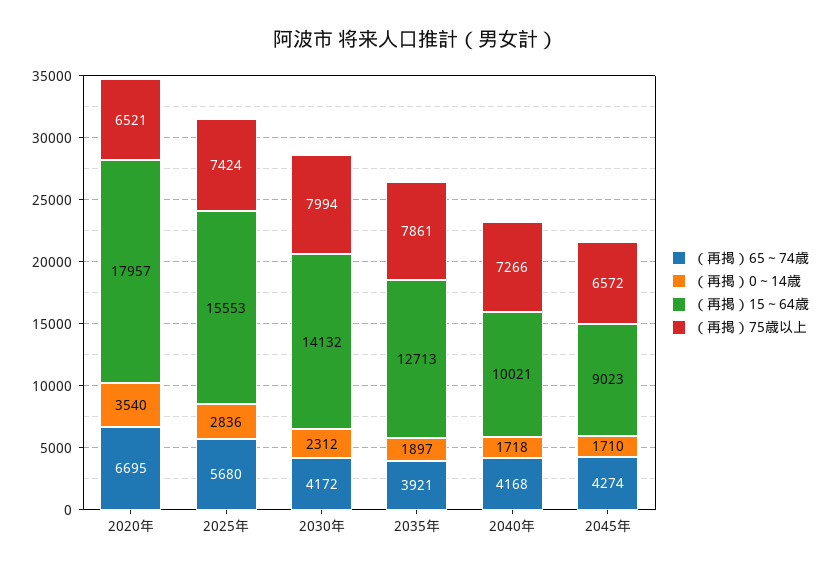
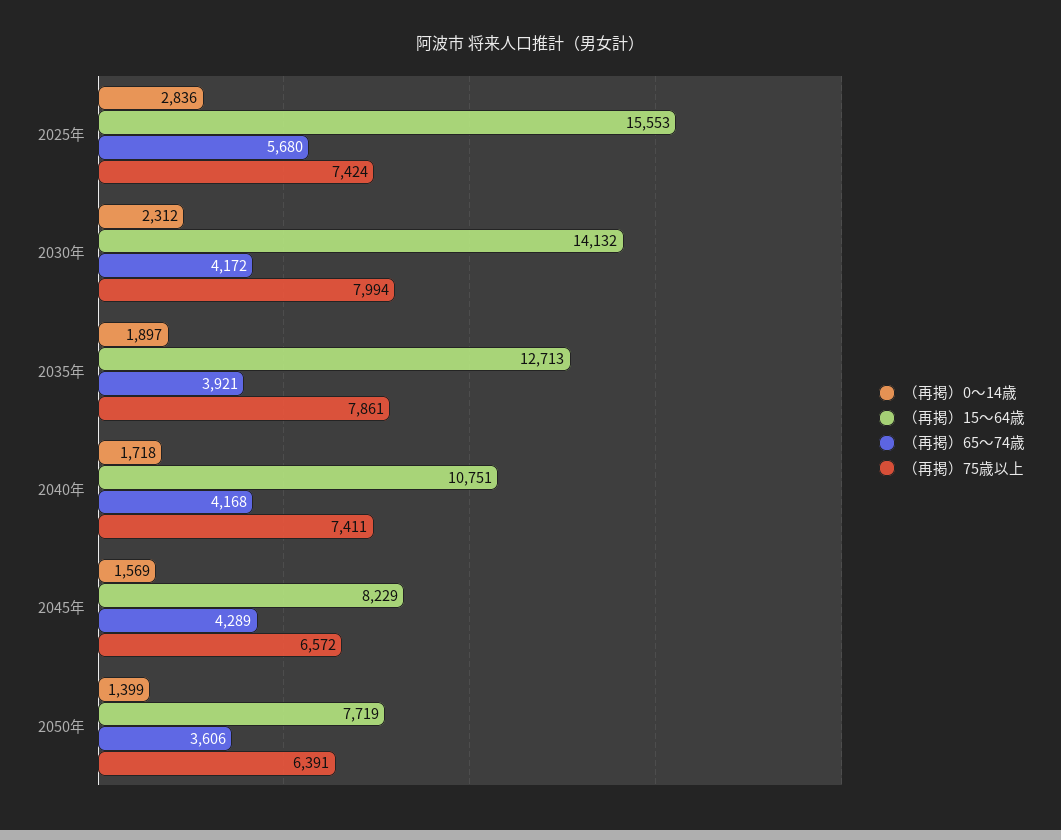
（再掲）65～74歳, 2020年: 6695 -> none
（再掲）0～14歳, 2020年: 3540 -> none
（再掲）15～64歳, 2020年: 17957 -> none
（再掲）75歳以上, 2020年: 6521 -> none
（再掲）15～64歳, 2040年: 10021 -> 10751
（再掲）75歳以上, 2040年: 7266 -> 7411
（再掲）65～74歳, 2045年: 4274 -> 4289
（再掲）0～14歳, 2045年: 1710 -> 1569
（再掲）15～64歳, 2045年: 9023 -> 8229
（再掲）0～14歳, 2050年: none -> 1399
（再掲）15～64歳, 2050年: none -> 7719
（再掲）65～74歳, 2050年: none -> 3606
（再掲）75歳以上, 2050年: none -> 6391

